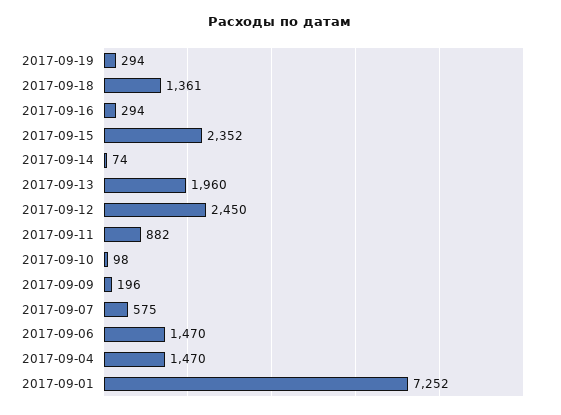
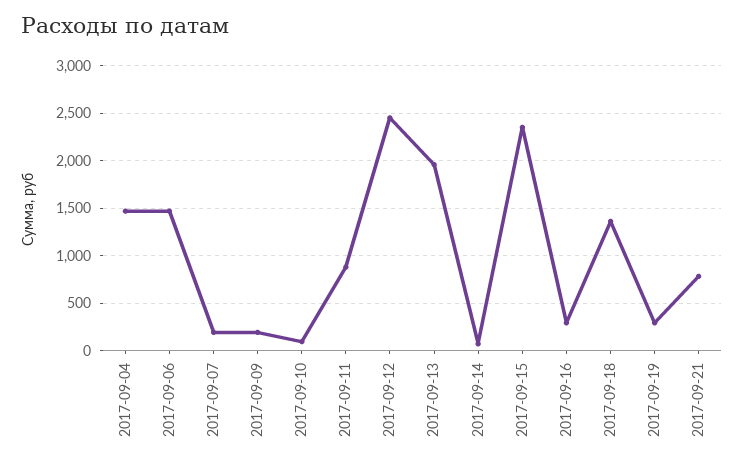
2017-09-07: 575 -> 200
2017-09-01: 7252 -> none
2017-09-21: none -> 800

